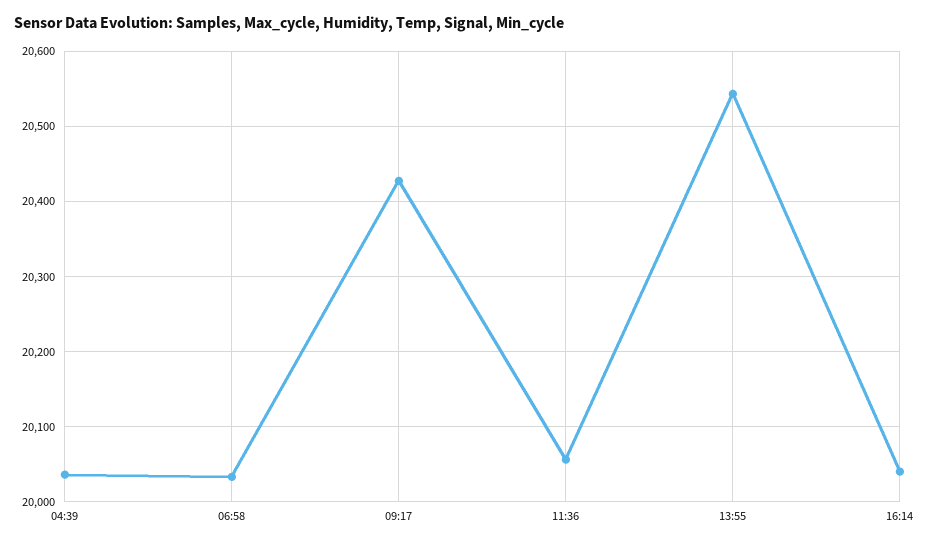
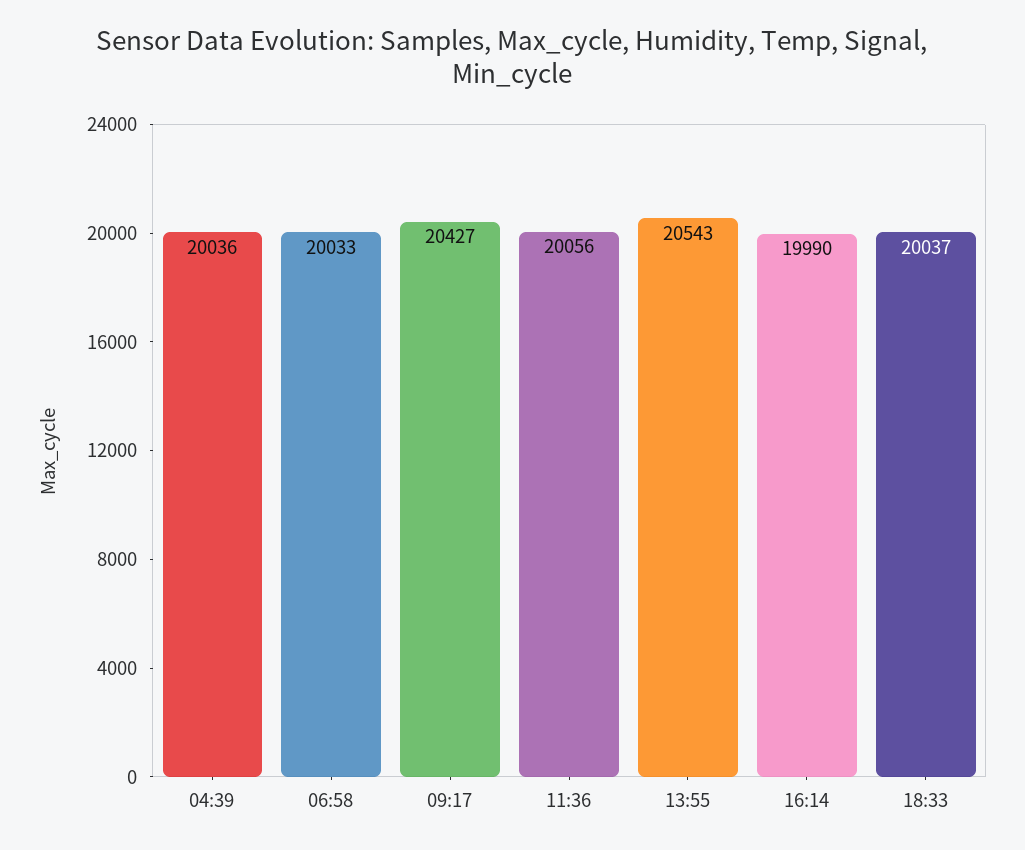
16:14: 20040 -> 19990
18:33: none -> 20037

